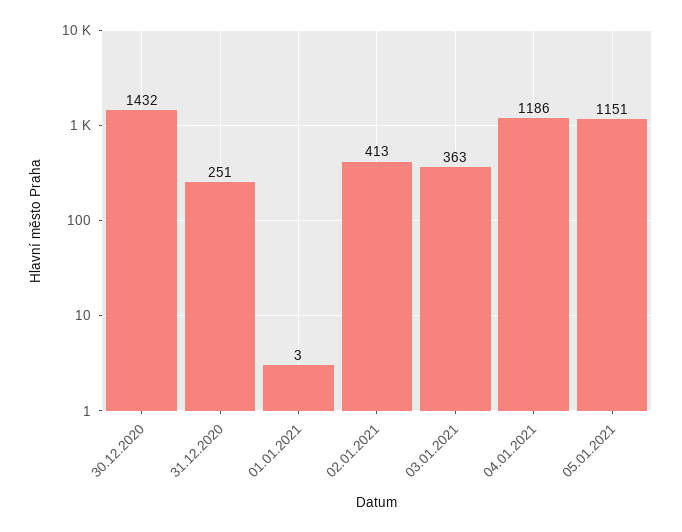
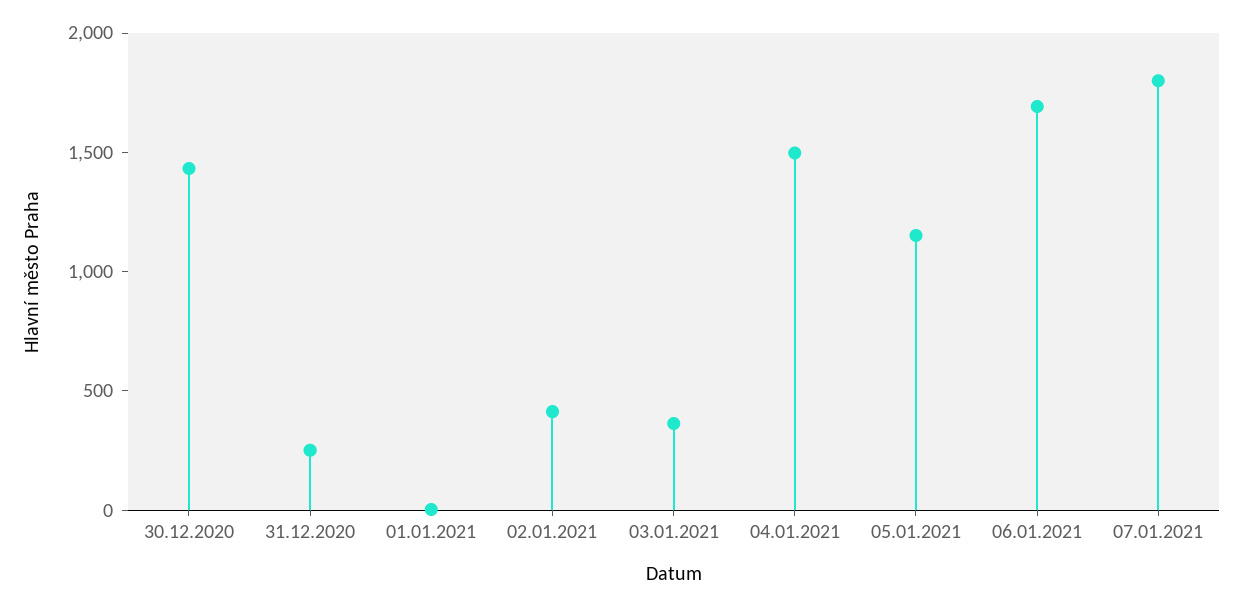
04.01.2021: 1186 -> 1500
06.01.2021: none -> 1700
07.01.2021: none -> 1800

